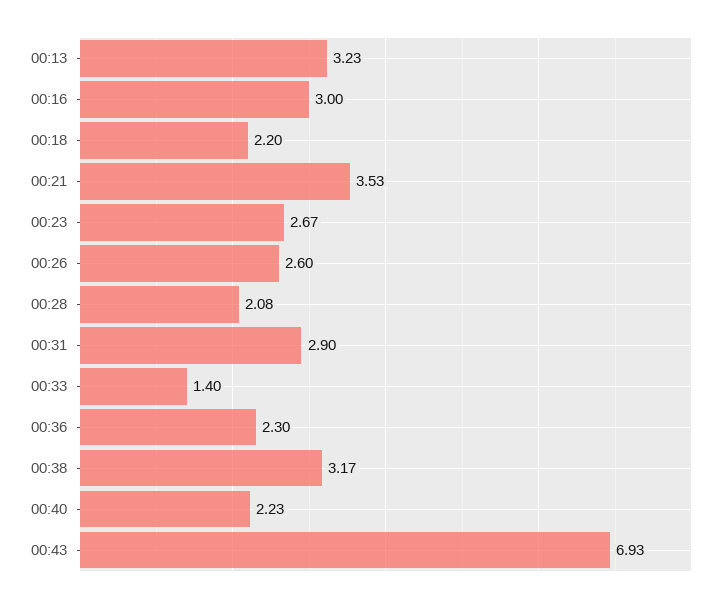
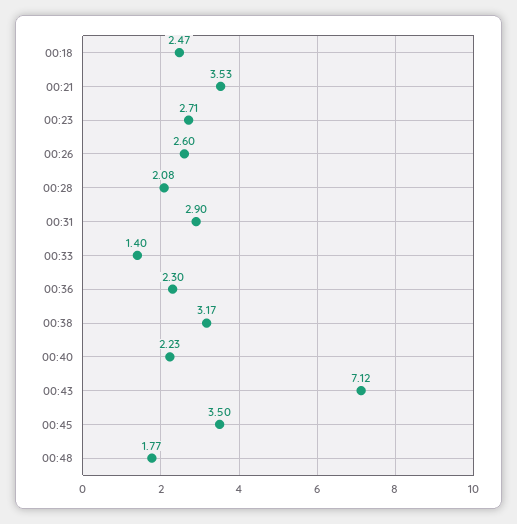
00:13: 3.23 -> none
00:16: 3 -> none
00:18: 2.2 -> 2.47
00:23: 2.67 -> 2.71
00:43: 6.93 -> 7.12
00:45: none -> 3.5
00:48: none -> 1.77

